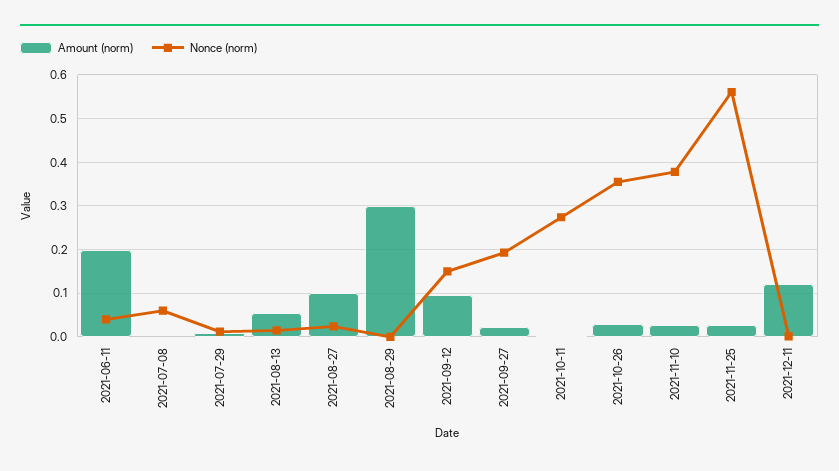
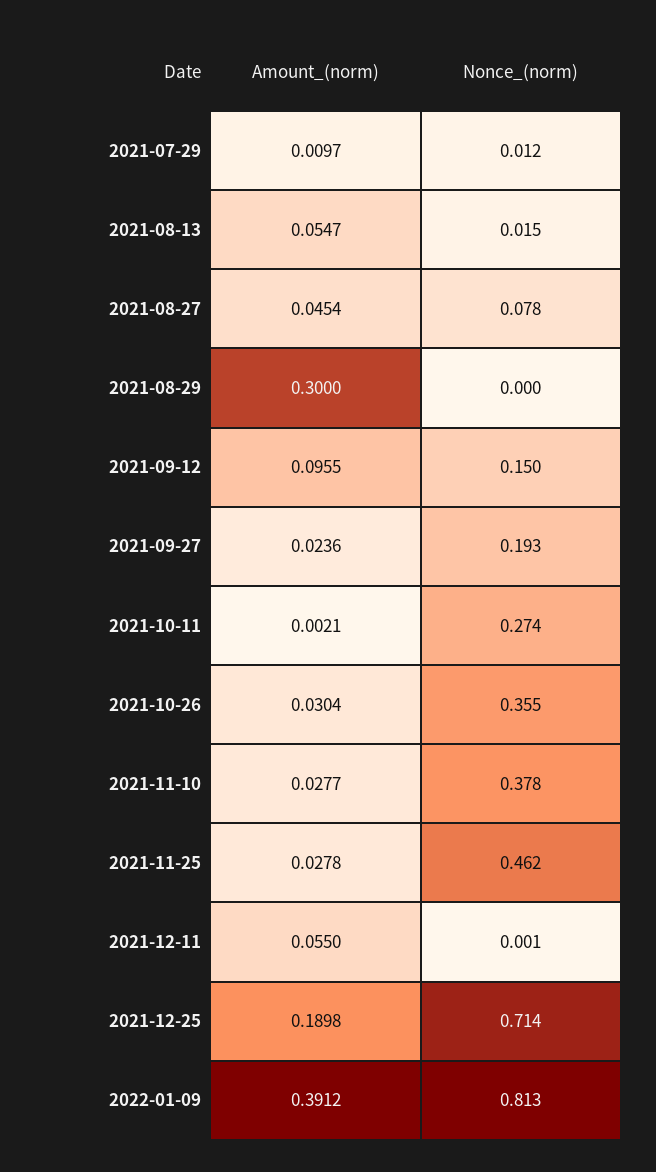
Amount (norm), 2021-06-11: 0.2 -> none
Nonce (norm), 2021-06-11: 0.04 -> none
Amount (norm), 2021-07-08: 0 -> none
Nonce (norm), 2021-07-08: 0.06 -> none
Amount (norm), 2021-08-27: 0.1 -> 0.0454
Nonce (norm), 2021-08-27: 0.02 -> 0.078
Nonce (norm), 2021-11-25: 0.56 -> 0.462
Amount (norm), 2021-12-11: 0.12 -> 0.055
Amount (norm), 2021-12-25: none -> 0.1898
Nonce (norm), 2021-12-25: none -> 0.714
Amount (norm), 2022-01-09: none -> 0.3912
Nonce (norm), 2022-01-09: none -> 0.813

